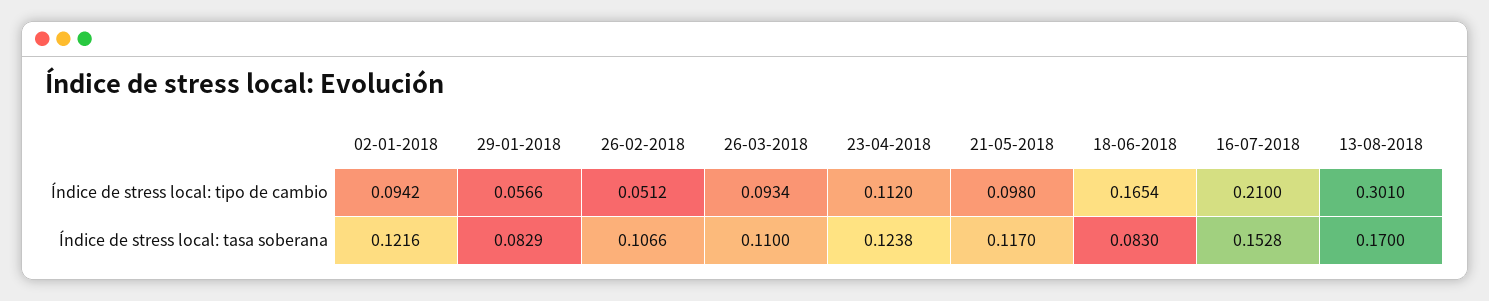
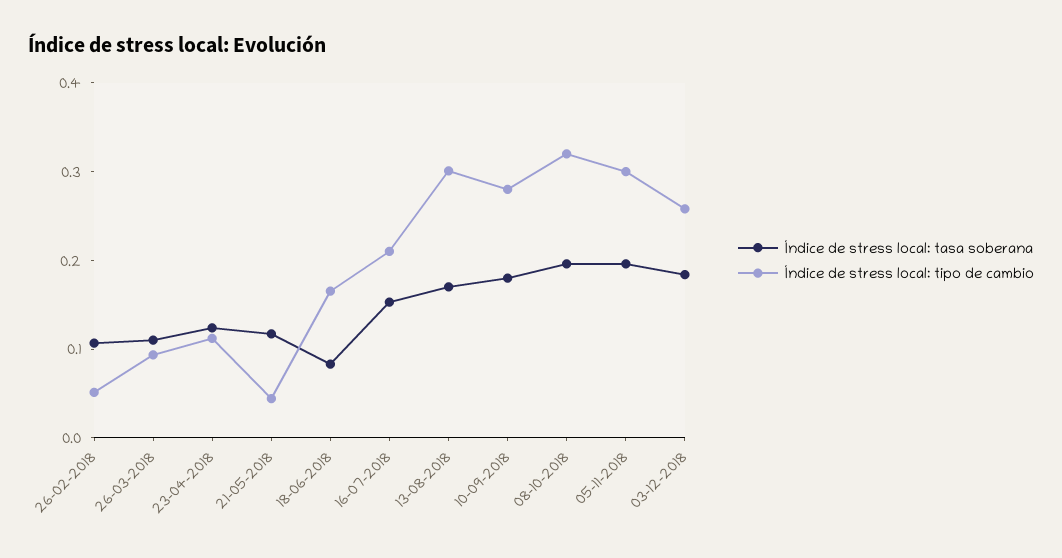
Índice de stress local: tipo de cambio, 02-01-2018: 0.0942 -> none
Índice de stress local: tipo de cambio, 29-01-2018: 0.0566 -> none
Índice de stress local: tipo de cambio, 21-05-2018: 0.098 -> 0.04
Índice de stress local: tasa soberana, 02-01-2018: 0.1216 -> none
Índice de stress local: tasa soberana, 29-01-2018: 0.0829 -> none
Índice de stress local: tasa soberana, 10-09-2018: none -> 0.18
Índice de stress local: tipo de cambio, 10-09-2018: none -> 0.28
Índice de stress local: tasa soberana, 08-10-2018: none -> 0.2
Índice de stress local: tipo de cambio, 08-10-2018: none -> 0.32
Índice de stress local: tasa soberana, 05-11-2018: none -> 0.2
Índice de stress local: tipo de cambio, 05-11-2018: none -> 0.3
Índice de stress local: tasa soberana, 03-12-2018: none -> 0.18
Índice de stress local: tipo de cambio, 03-12-2018: none -> 0.26

